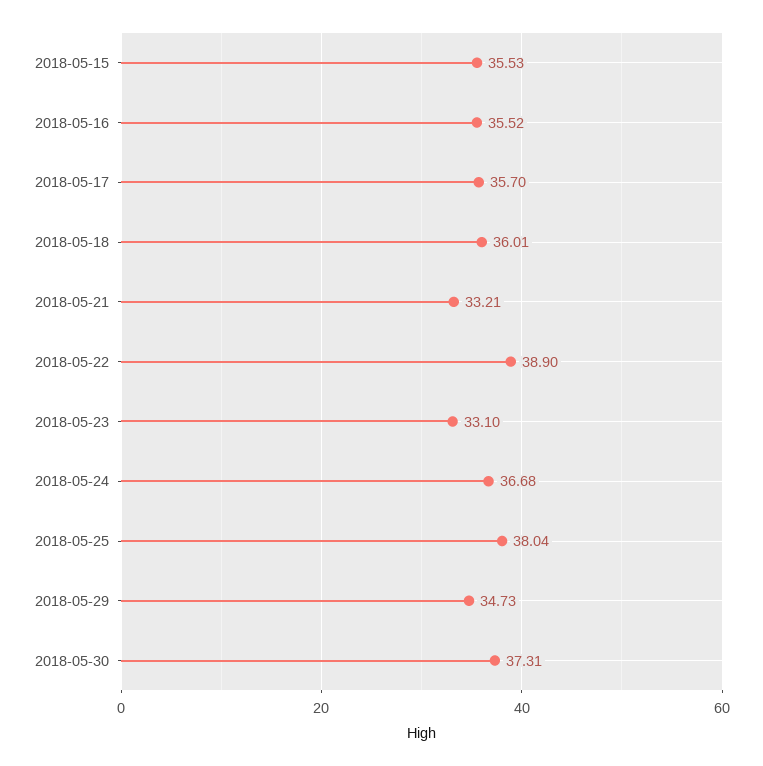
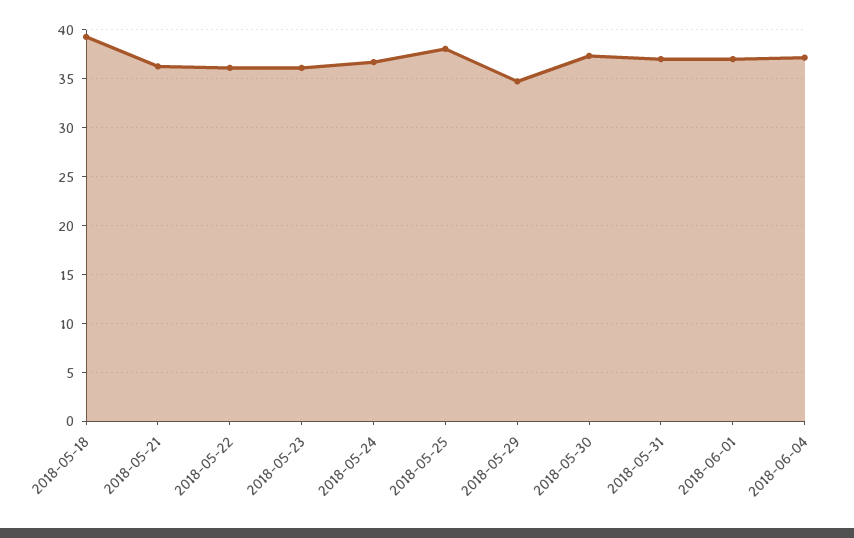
2018-05-15: 35.53 -> none
2018-05-16: 35.52 -> none
2018-05-17: 35.7 -> none
2018-05-18: 36.01 -> 39
2018-05-21: 33.21 -> 36
2018-05-22: 38.9 -> 36
2018-05-23: 33.1 -> 36
2018-05-31: none -> 37
2018-06-01: none -> 37
2018-06-04: none -> 37

